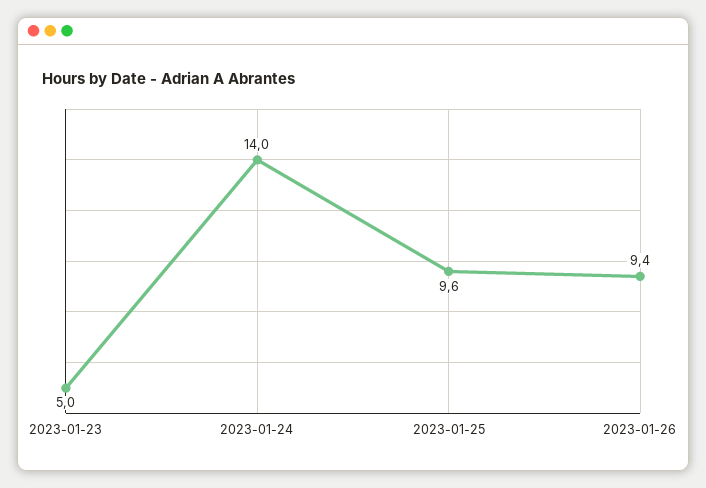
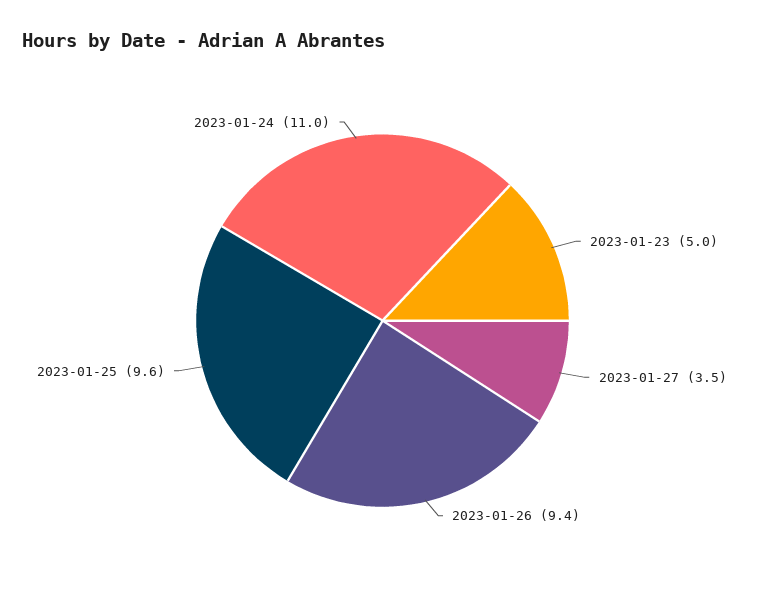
2023-01-24: 14 -> 11
2023-01-27: none -> 3.5

